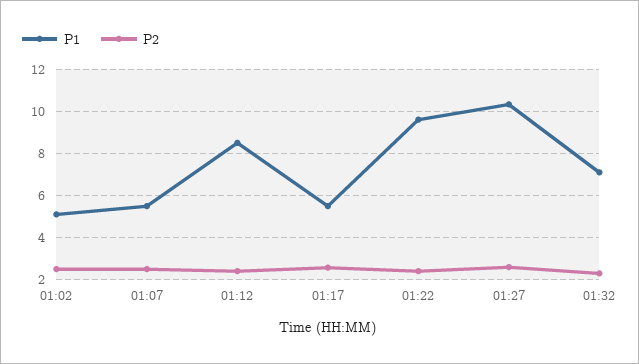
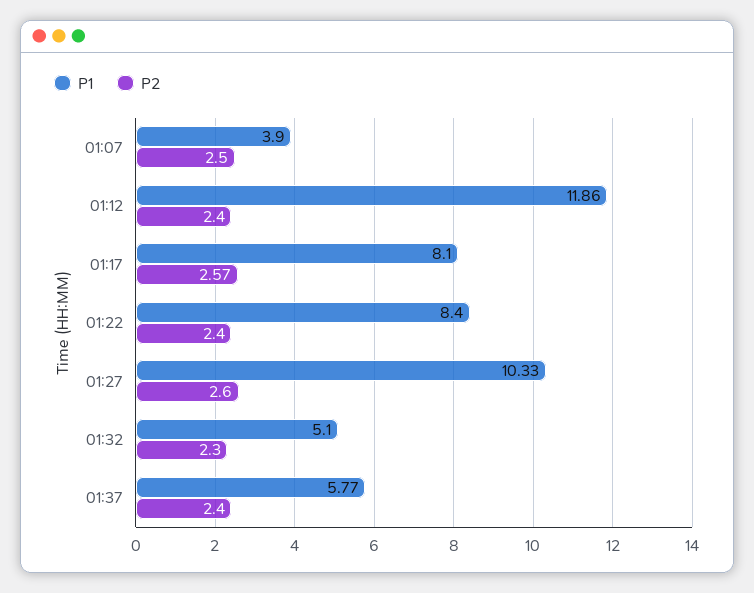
P1, 01:02: 5 -> none
P2, 01:02: 2.5 -> none
P1, 01:07: 5.5 -> 3.9
P1, 01:12: 8.5 -> 11.86
P1, 01:17: 5.5 -> 8.1
P1, 01:22: 9.5 -> 8.4
P1, 01:32: 7 -> 5.1
P1, 01:37: none -> 5.77
P2, 01:37: none -> 2.4

